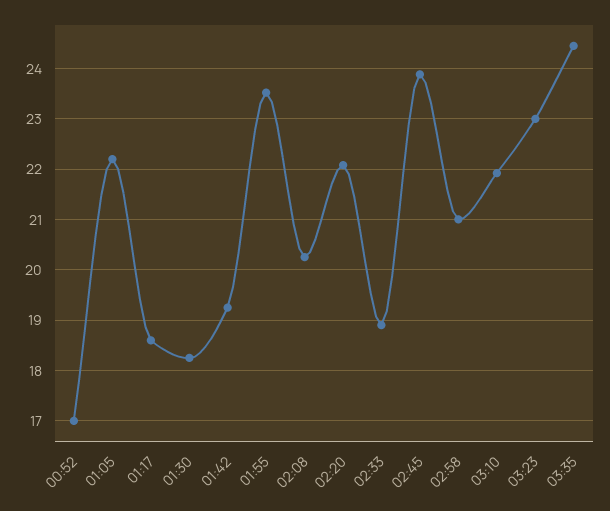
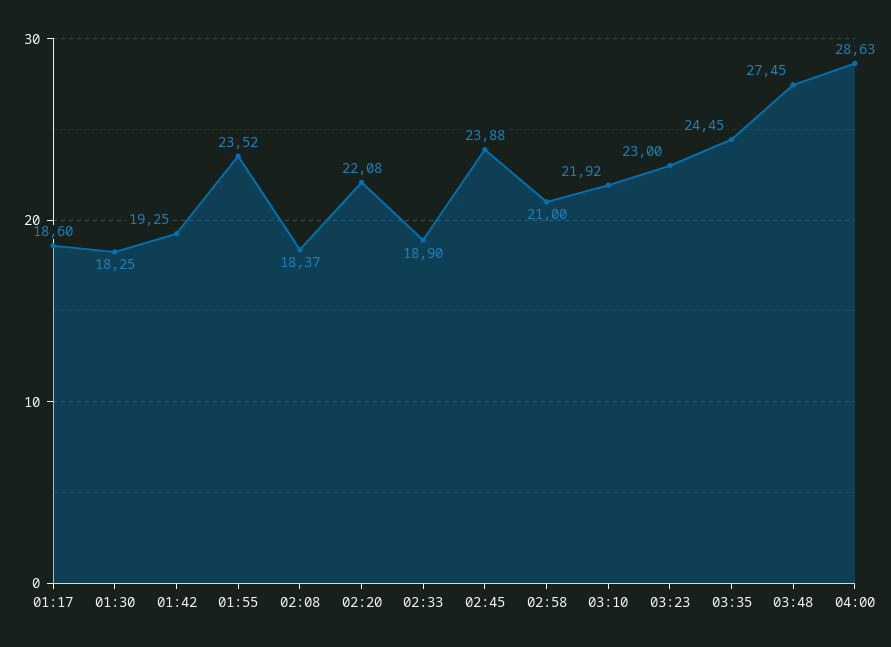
00:52: 17 -> none
01:05: 22.2 -> none
02:08: 20.2 -> 18.37
03:48: none -> 27.45
04:00: none -> 28.63

